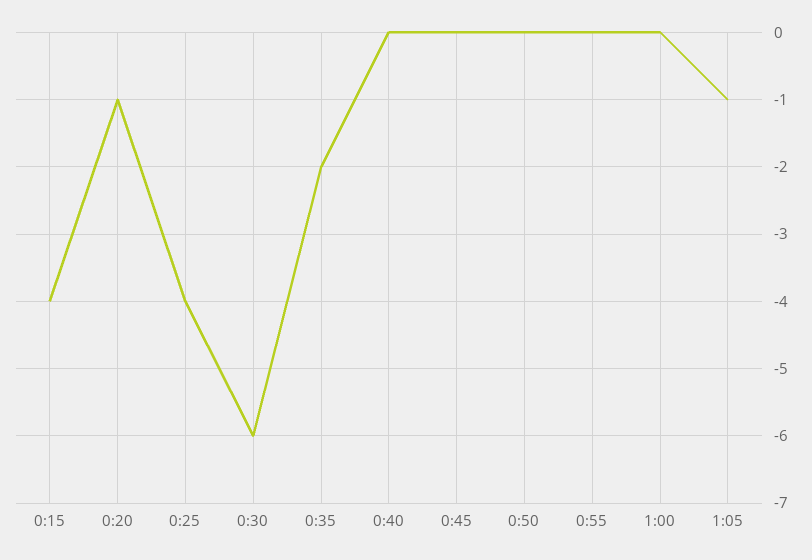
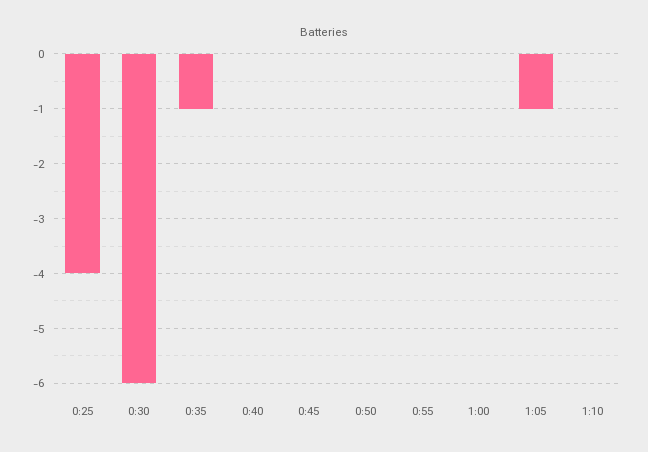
0:15: -4 -> none
0:20: -1 -> none
0:35: -2 -> -1
1:10: none -> 0

